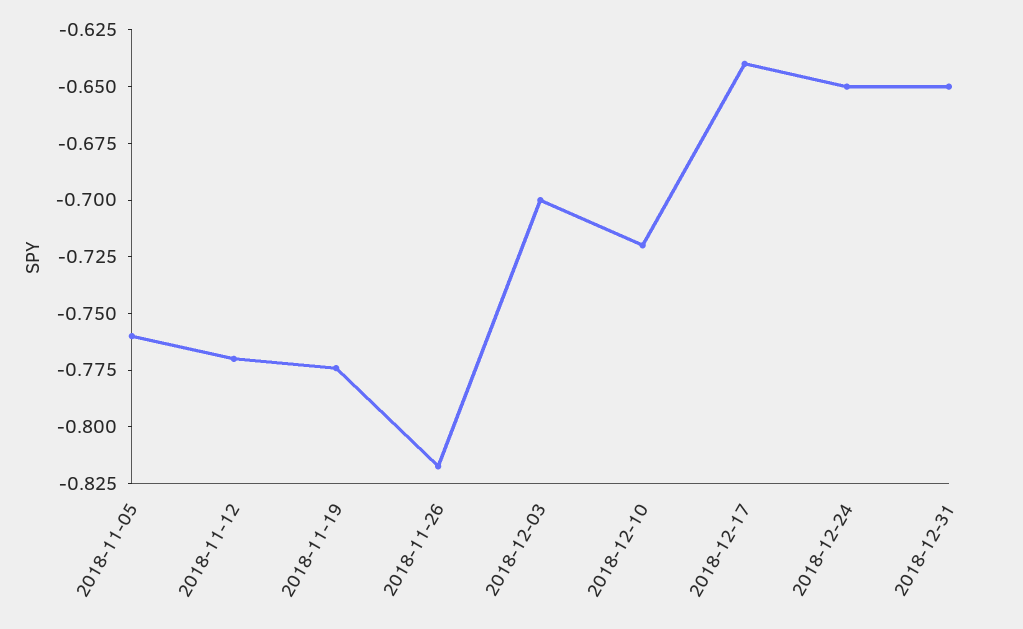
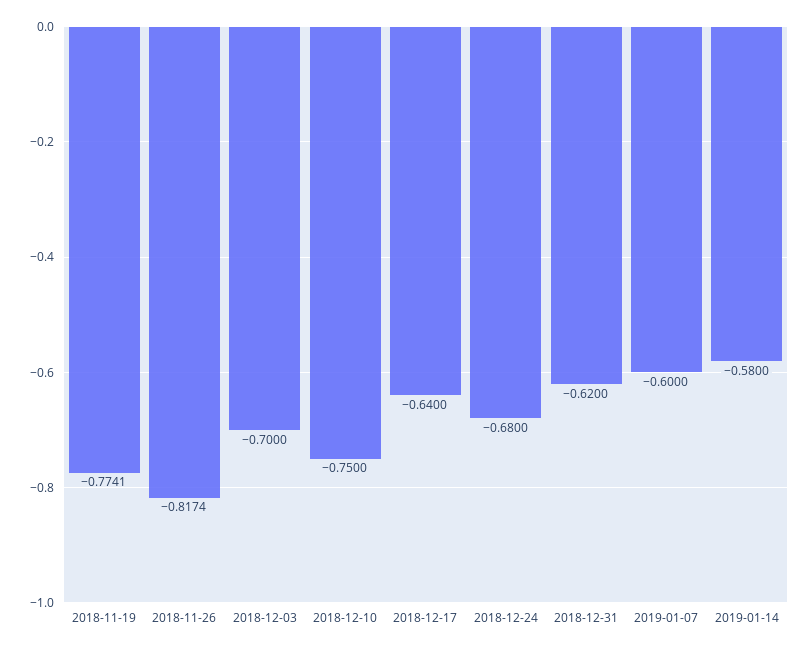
2018-11-05: -0.76 -> none
2018-11-12: -0.77 -> none
2018-12-10: -0.72 -> -0.75
2018-12-24: -0.65 -> -0.68
2018-12-31: -0.65 -> -0.62
2019-01-07: none -> -0.6
2019-01-14: none -> -0.58

